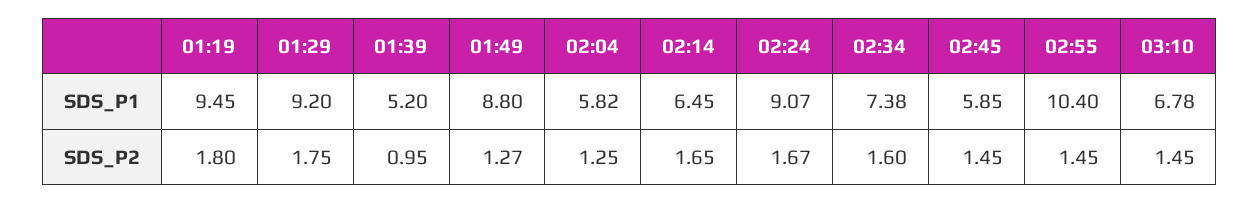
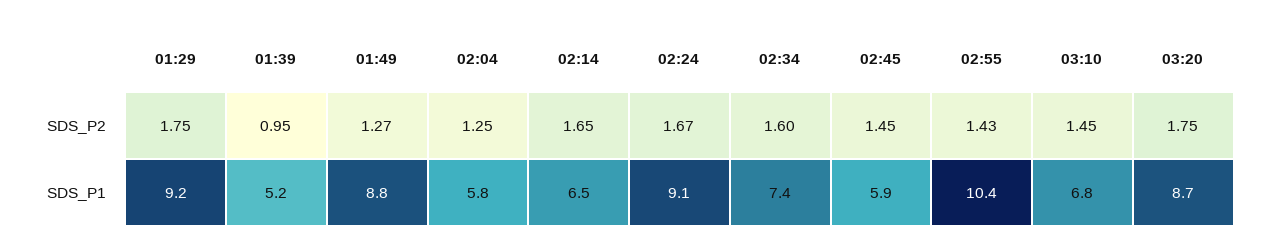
01:19, SDS_P1: 9.45 -> none
01:19, SDS_P2: 1.8 -> none
02:55, SDS_P2: 1.45 -> 1.43
03:20, SDS_P2: none -> 1.75
03:20, SDS_P1: none -> 8.7

